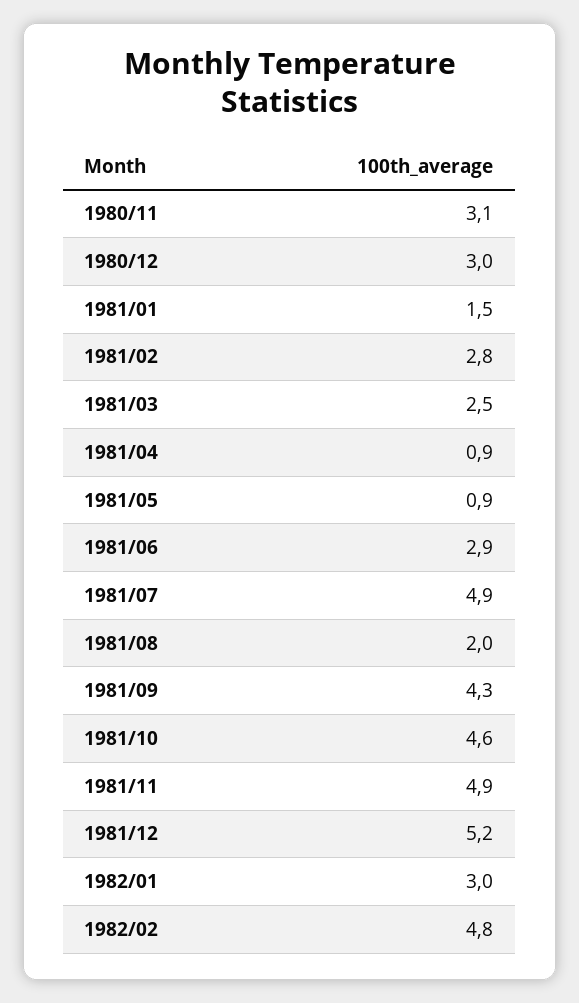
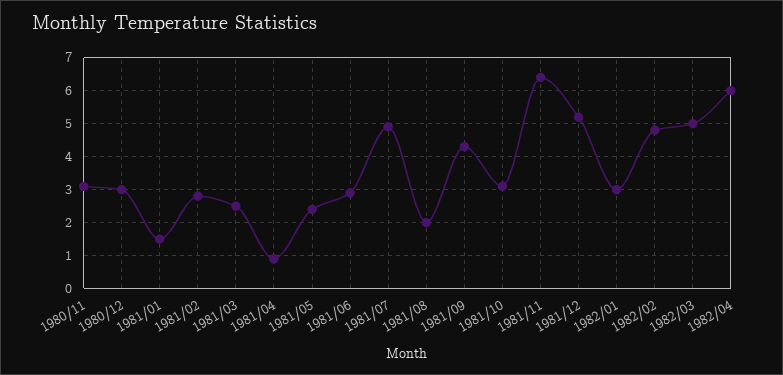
1981/05: 0.9 -> 2.5
1981/10: 4.6 -> 3
1981/11: 4.9 -> 6.5
1982/03: none -> 5
1982/04: none -> 6

